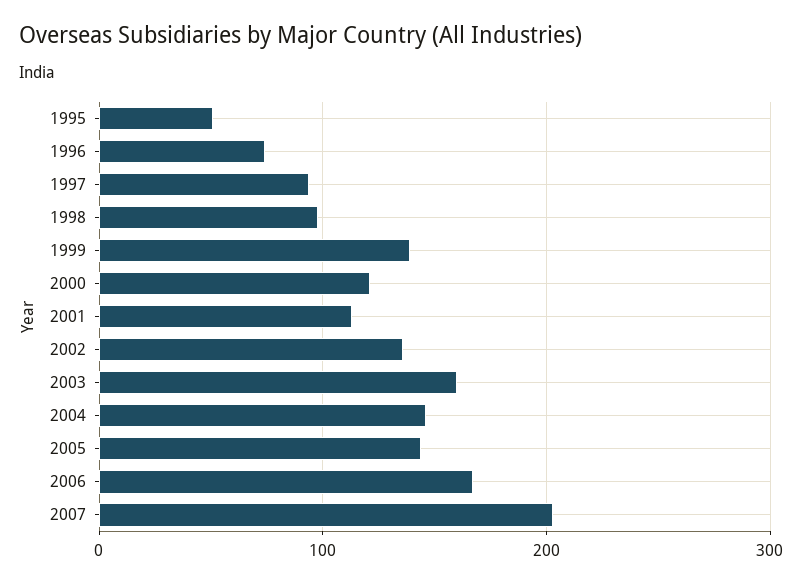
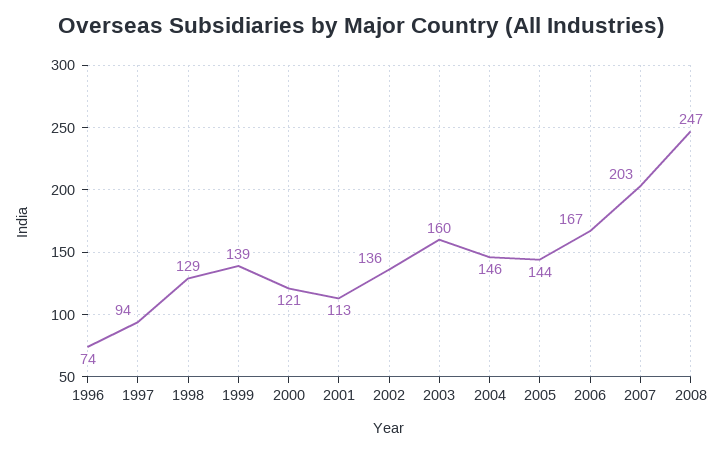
1995: 50 -> none
1998: 100 -> 129
2008: none -> 247

